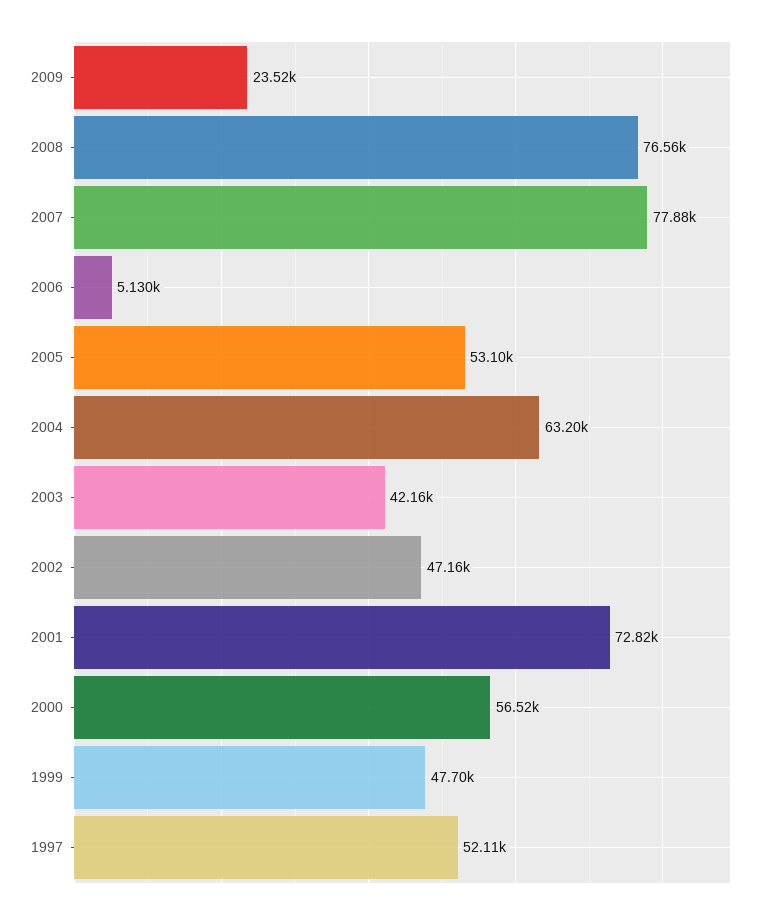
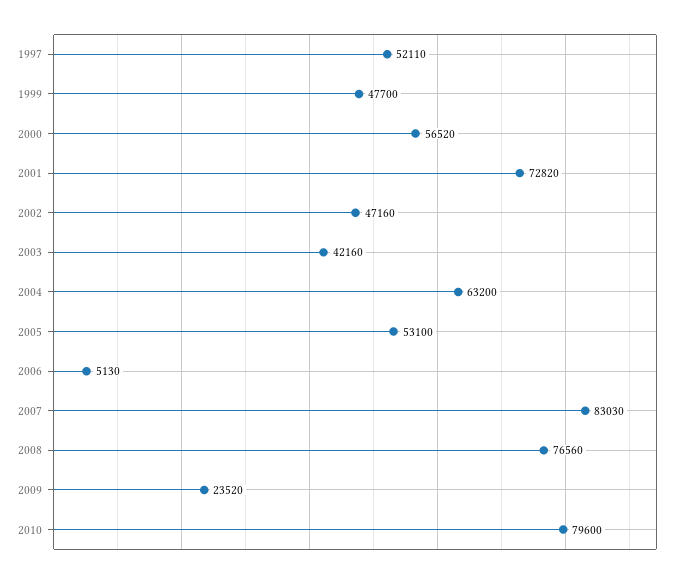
2007: 77880 -> 83030
2010: none -> 79600

